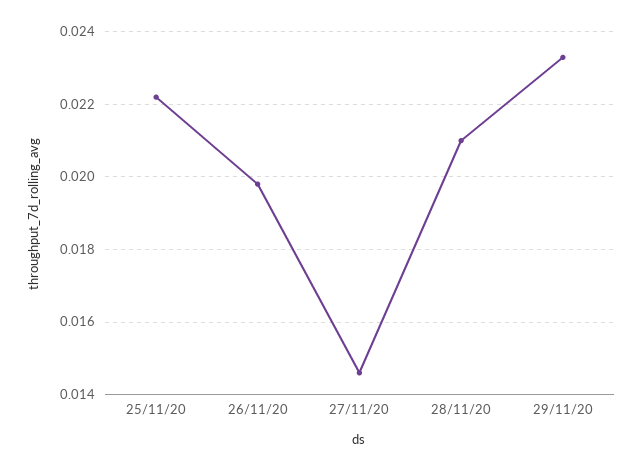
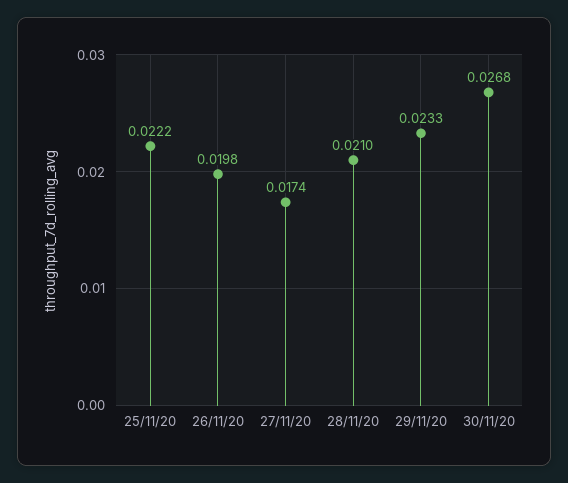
27/11/20: 0.0145 -> 0.0174
30/11/20: none -> 0.0268

